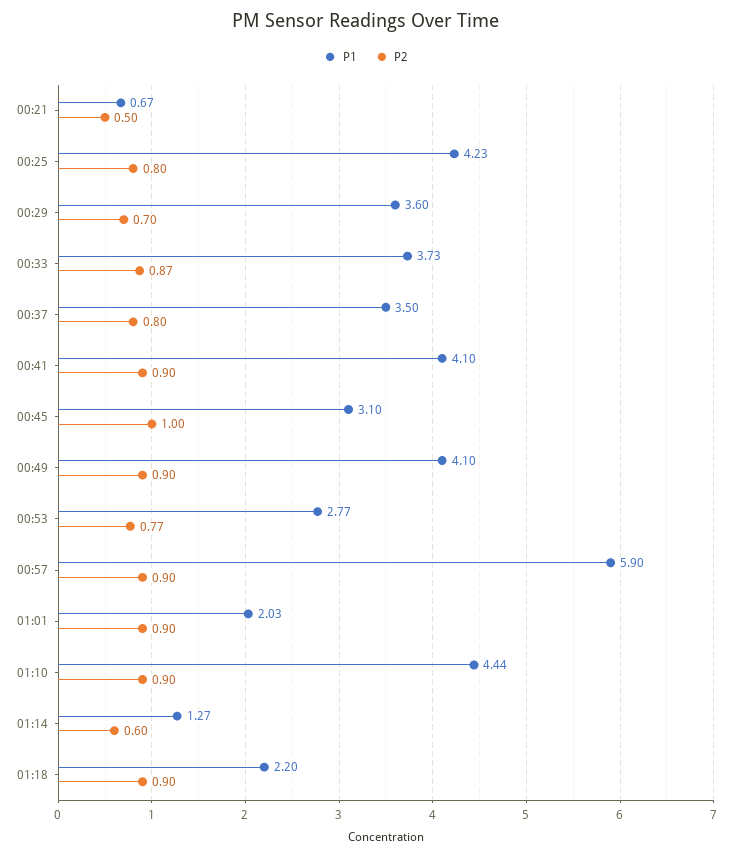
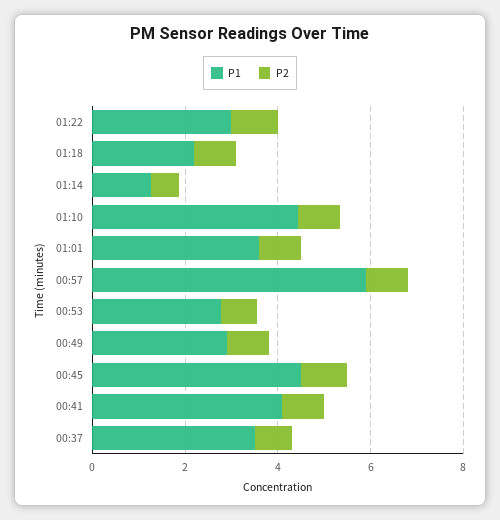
P1, 00:21: 0.67 -> none
P2, 00:21: 0.5 -> none
P1, 00:25: 4.23 -> none
P2, 00:25: 0.8 -> none
P1, 00:29: 3.6 -> none
P2, 00:29: 0.7 -> none
P1, 00:33: 3.73 -> none
P2, 00:33: 0.87 -> none
P1, 00:45: 3.1 -> 4.5
P1, 00:49: 4.1 -> 3
P1, 01:01: 2.03 -> 3.5
P1, 01:22: none -> 3
P2, 01:22: none -> 1

